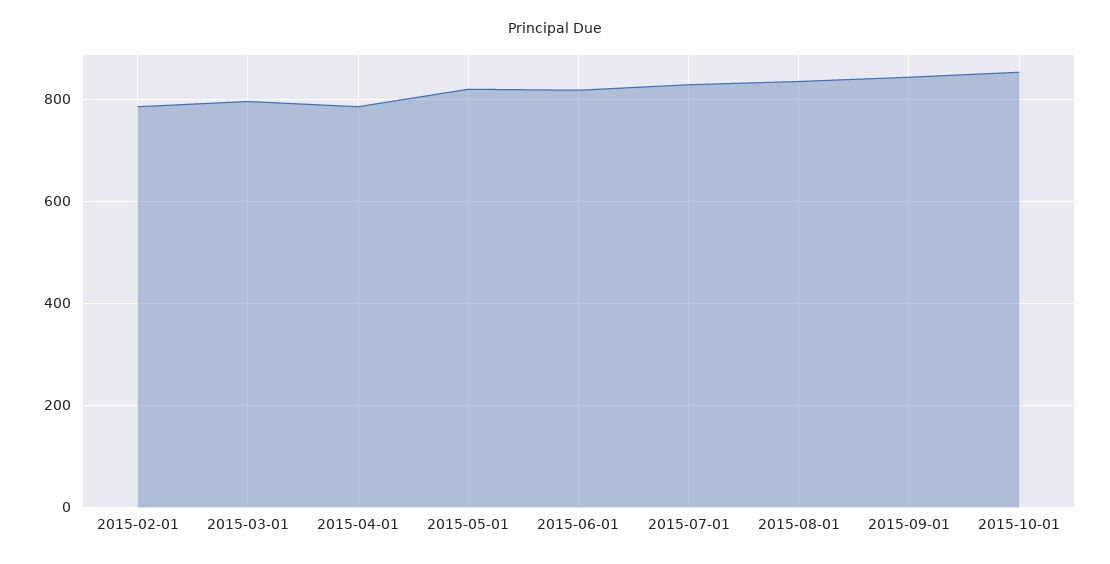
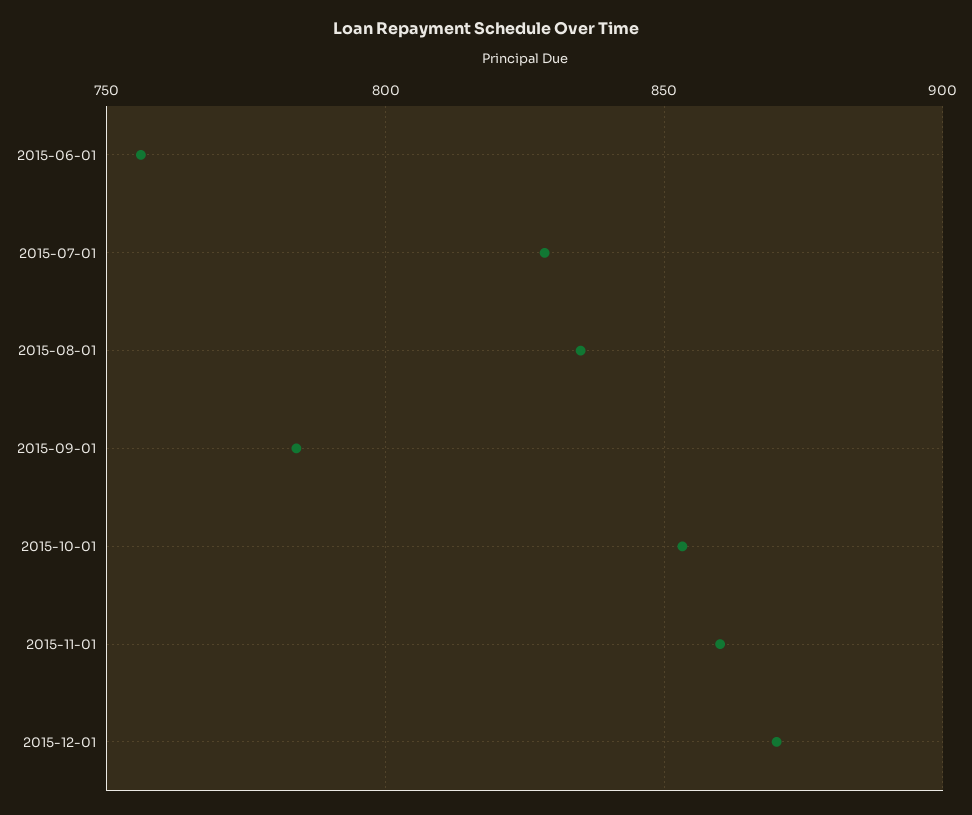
2015-02-01: 780 -> none
2015-03-01: 800 -> none
2015-04-01: 780 -> none
2015-05-01: 820 -> none
2015-06-01: 820 -> 755
2015-09-01: 840 -> 785
2015-11-01: none -> 860
2015-12-01: none -> 870

